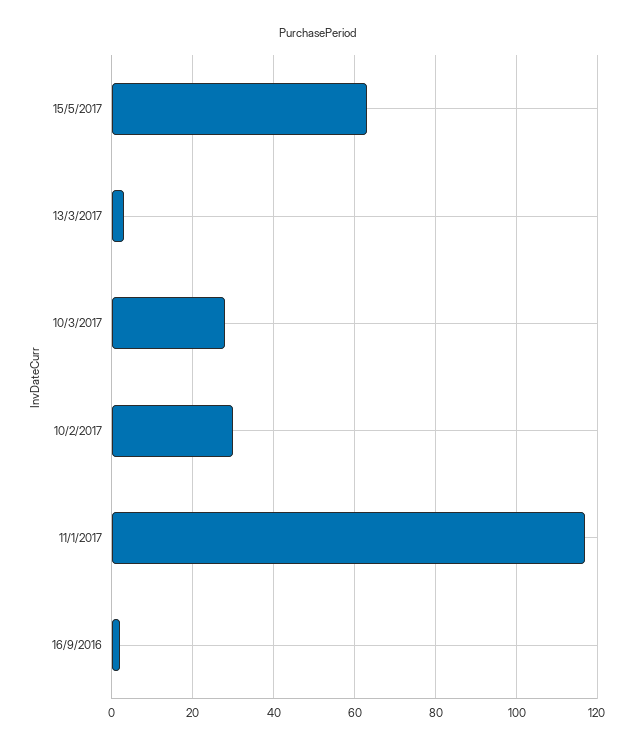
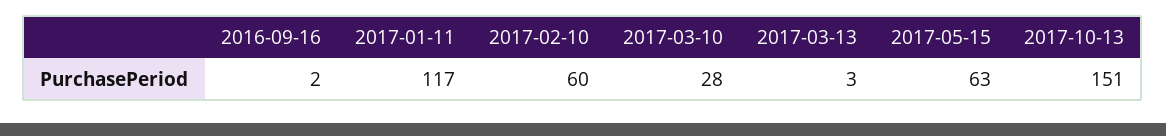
10/2/2017: 30 -> 60
2017-10-13: none -> 151

